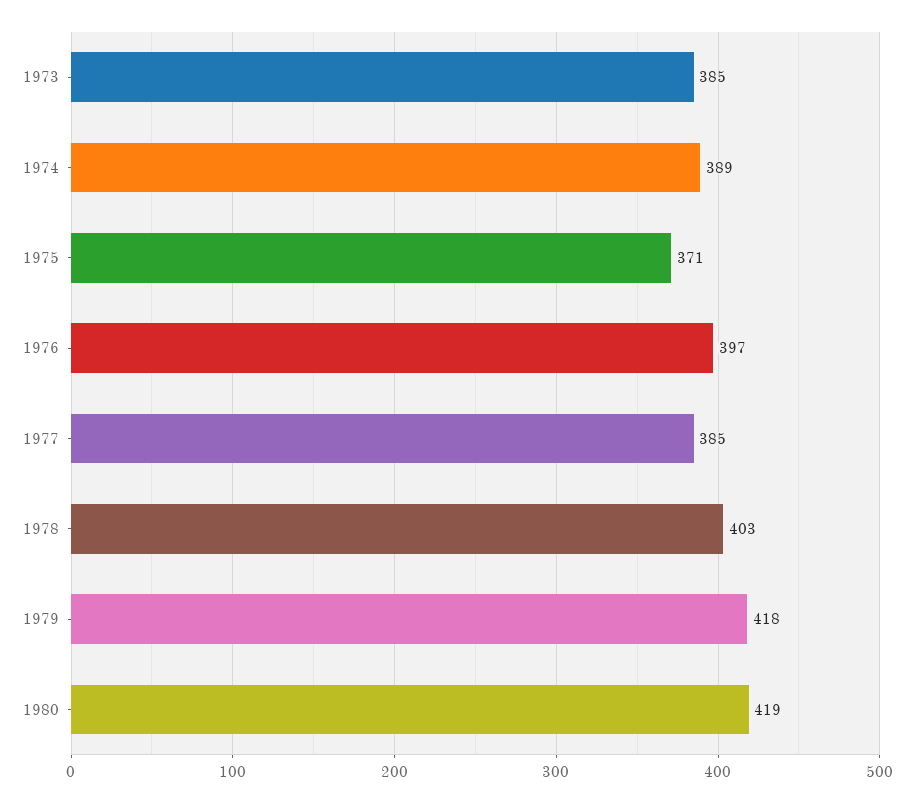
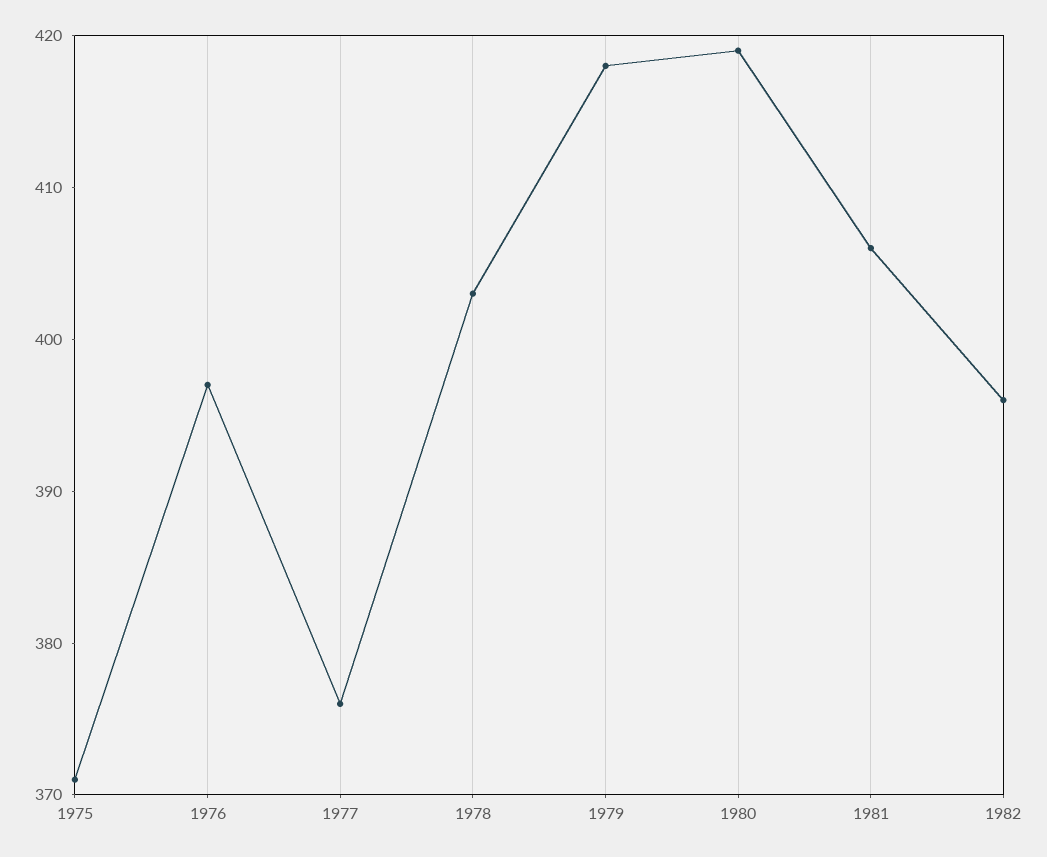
1973: 385 -> none
1974: 389 -> none
1977: 385 -> 376
1981: none -> 406
1982: none -> 396

